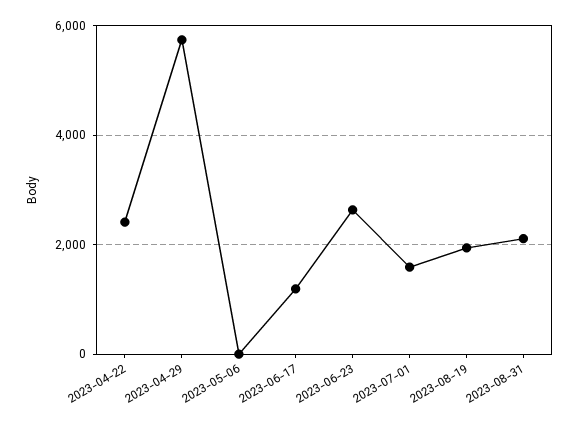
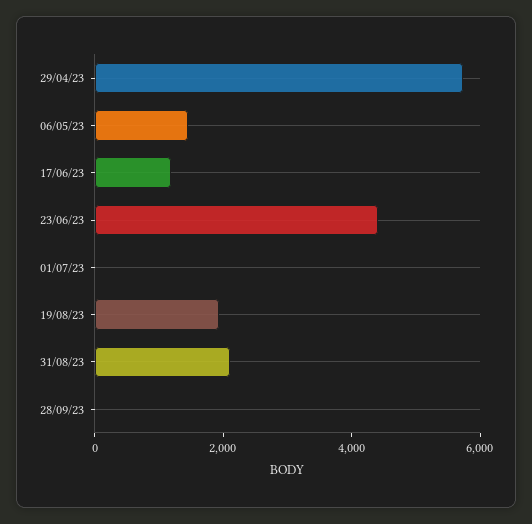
2023-04-22: 2400 -> none
2023-05-06: 0 -> 1500
2023-06-23: 2600 -> 4500
2023-07-01: 1600 -> 0
28/09/23: none -> 0

